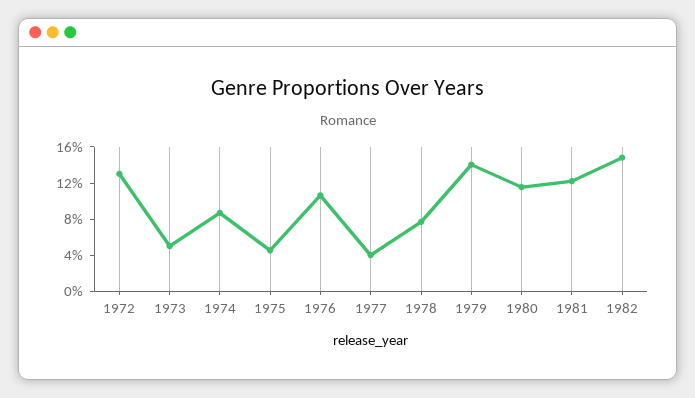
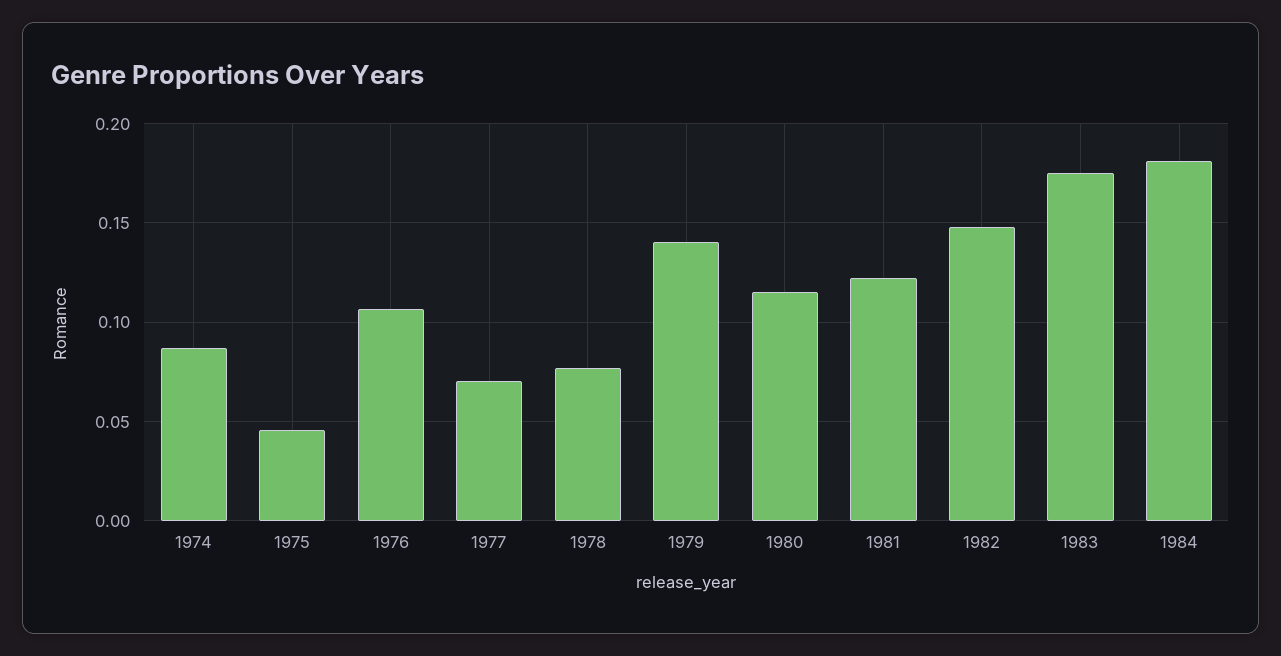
1972: 0.13 -> none
1973: 0.05 -> none
1977: 0.04 -> 0.07
1983: none -> 0.175
1984: none -> 0.18

